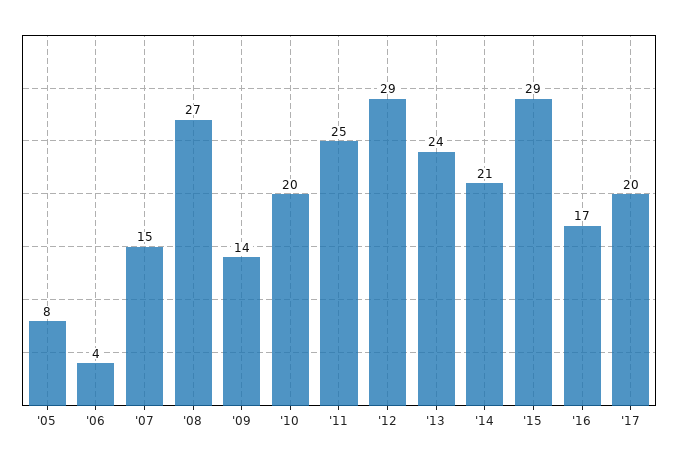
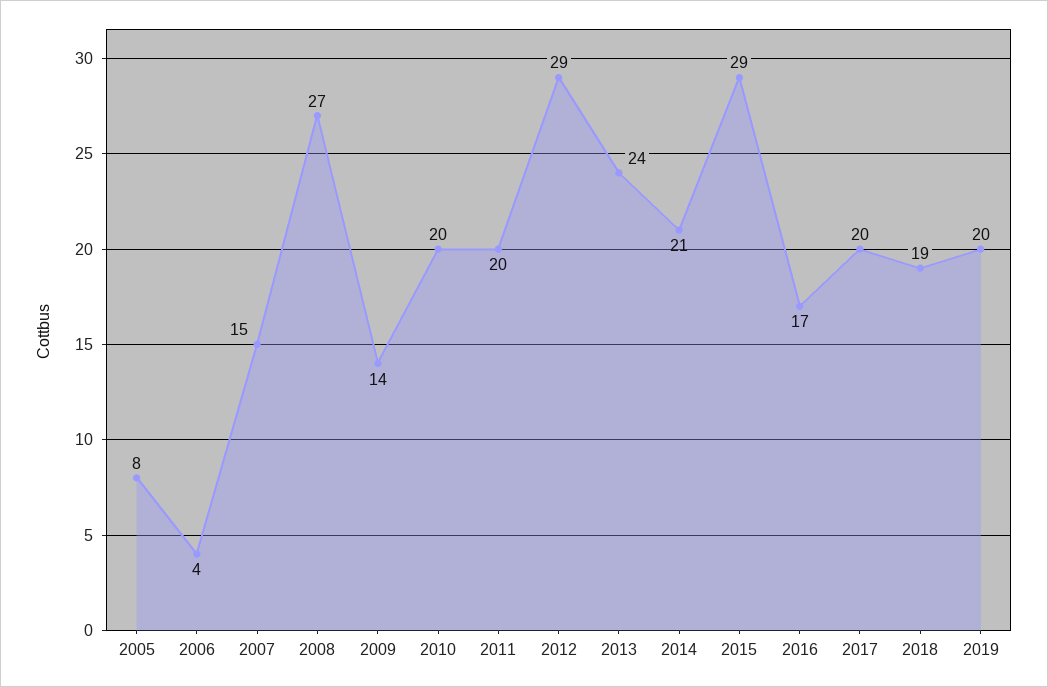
'11: 25 -> 20
2018: none -> 19
2019: none -> 20

